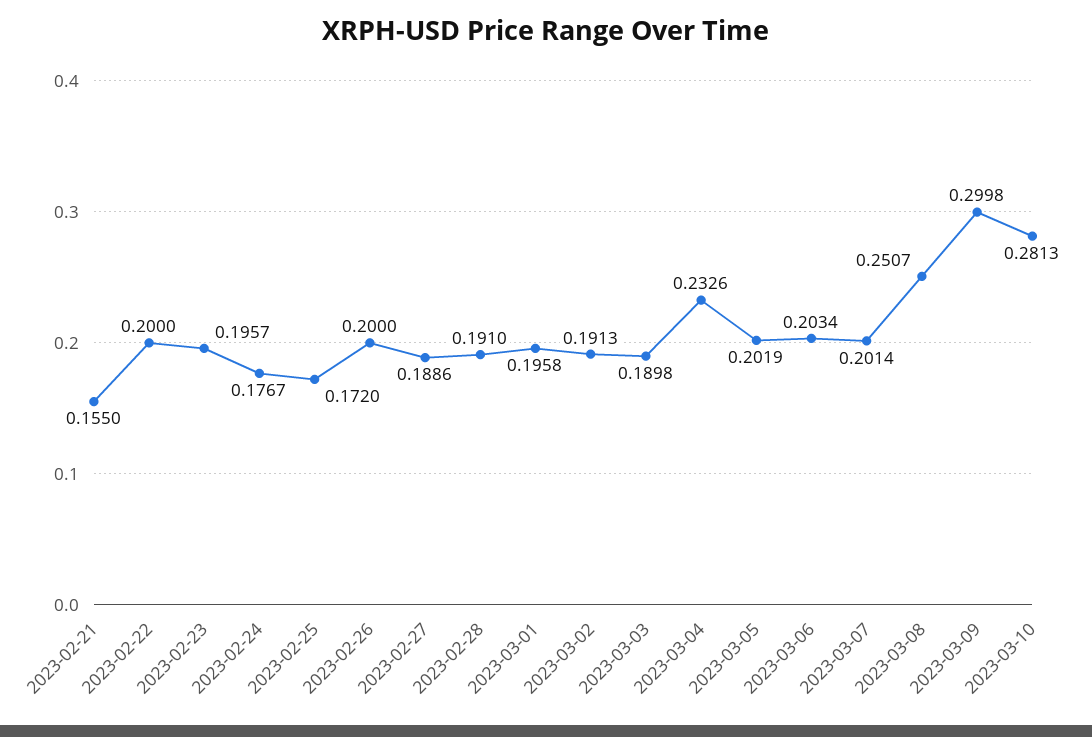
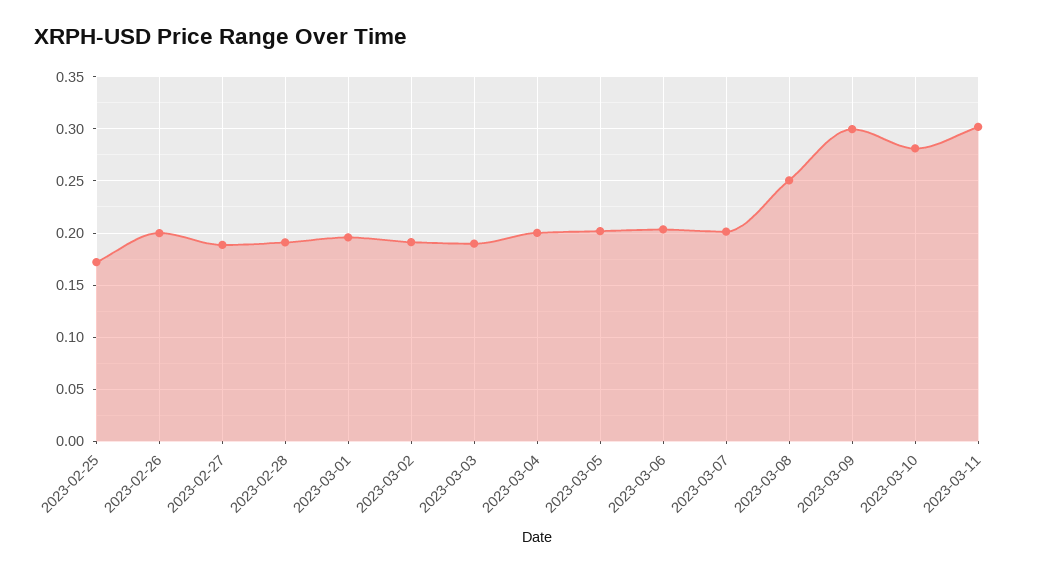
2023-02-21: 0.155 -> none
2023-02-22: 0.2 -> none
2023-02-23: 0.1957 -> none
2023-02-24: 0.1767 -> none
2023-03-04: 0.2326 -> 0.2
2023-03-11: none -> 0.3

